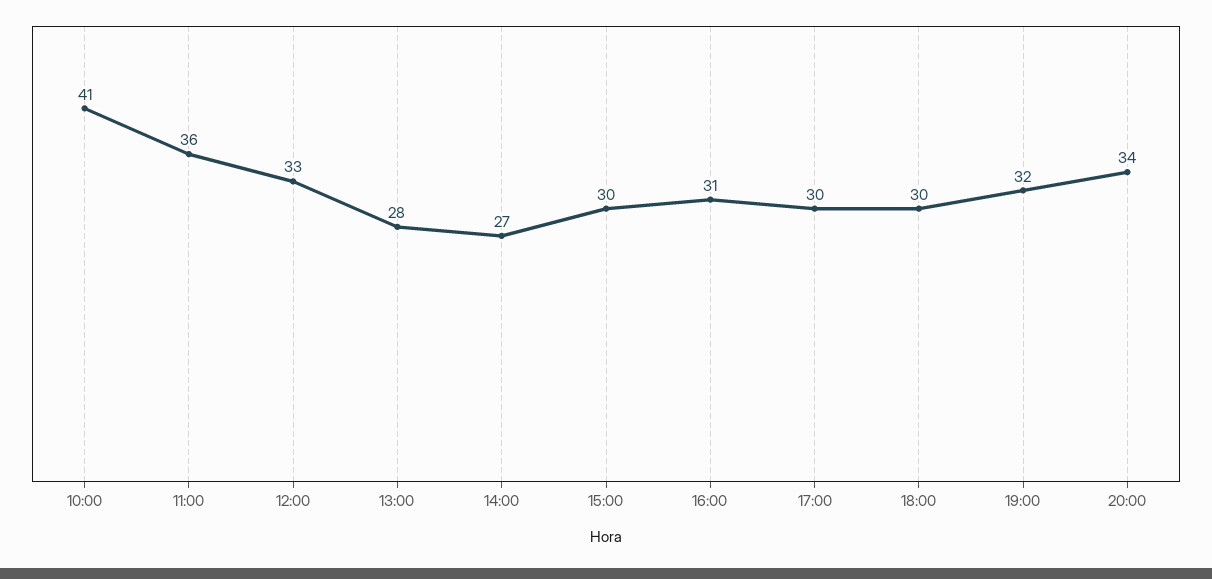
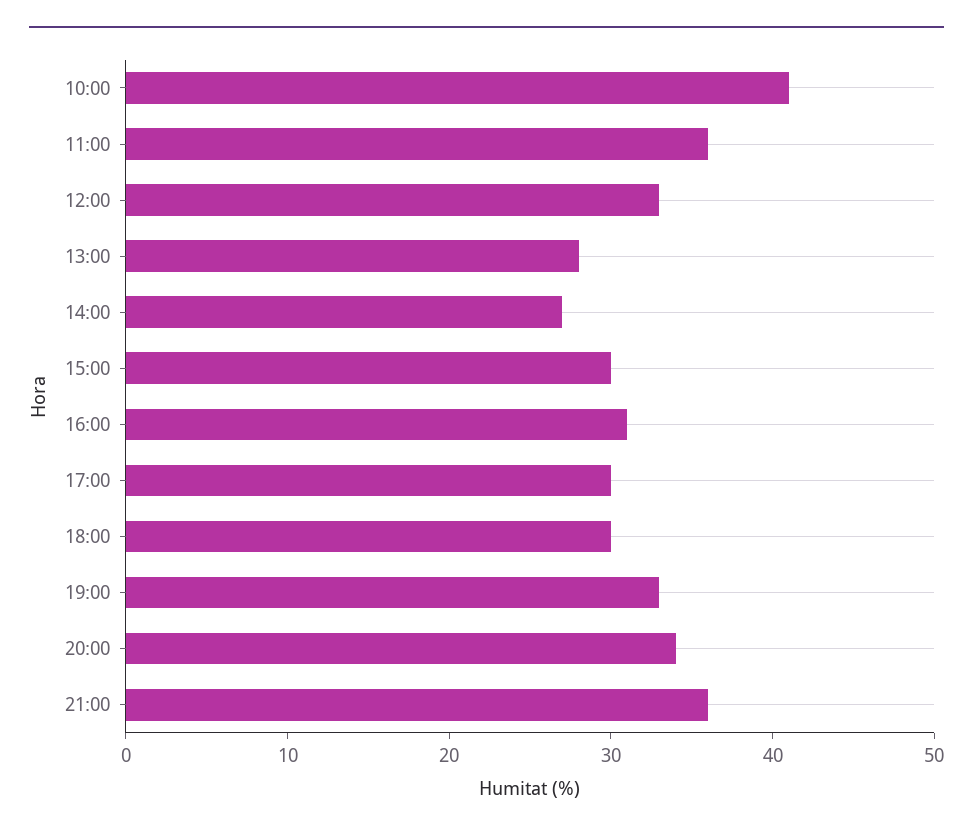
19:00: 32 -> 33
21:00: none -> 36

